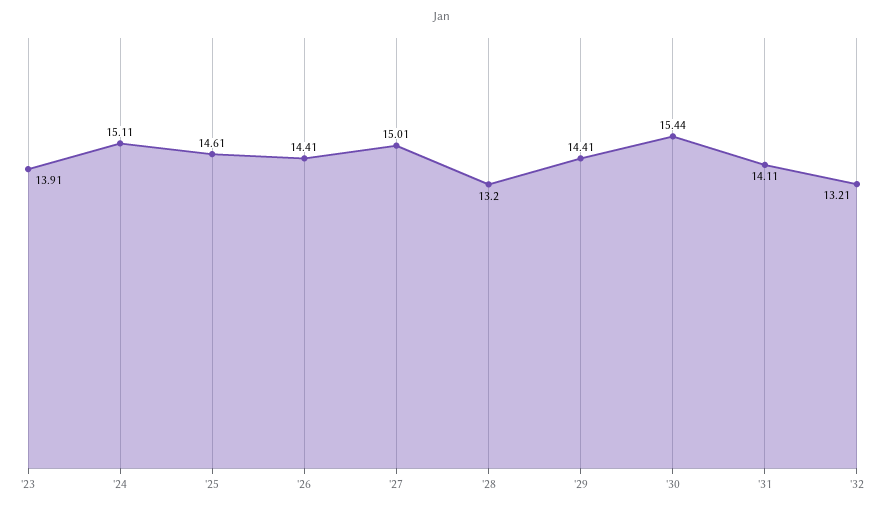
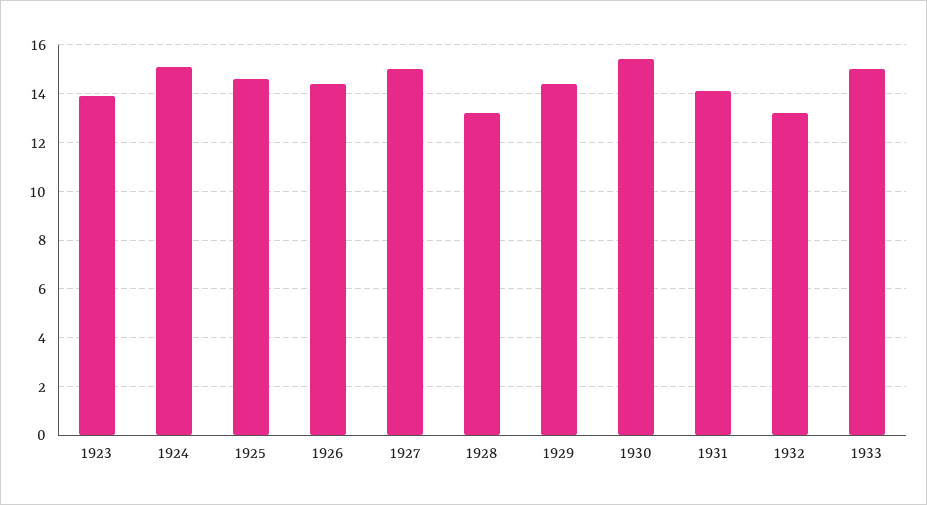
1933: none -> 15

